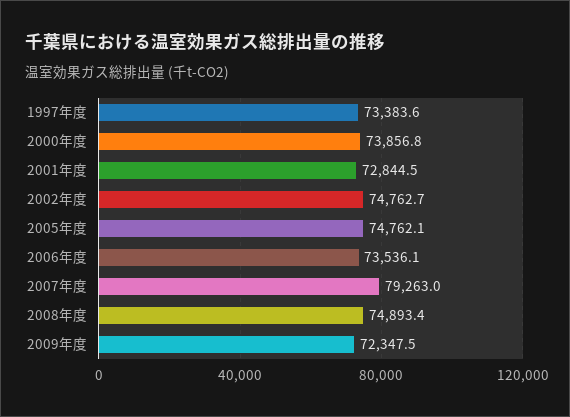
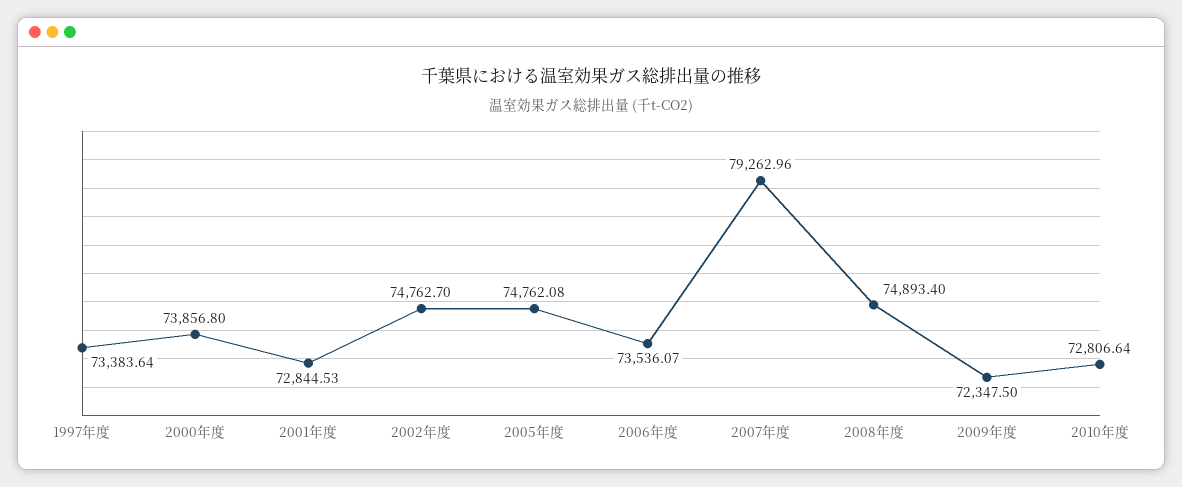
2010年度: none -> 72806.64

